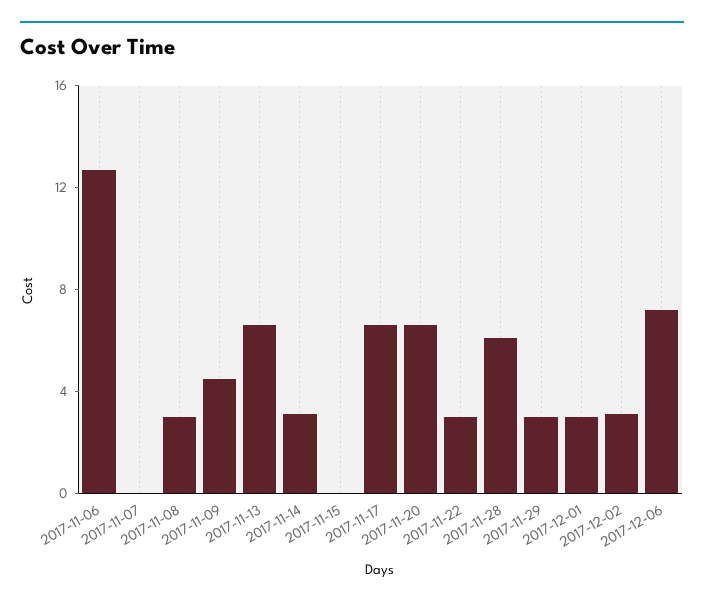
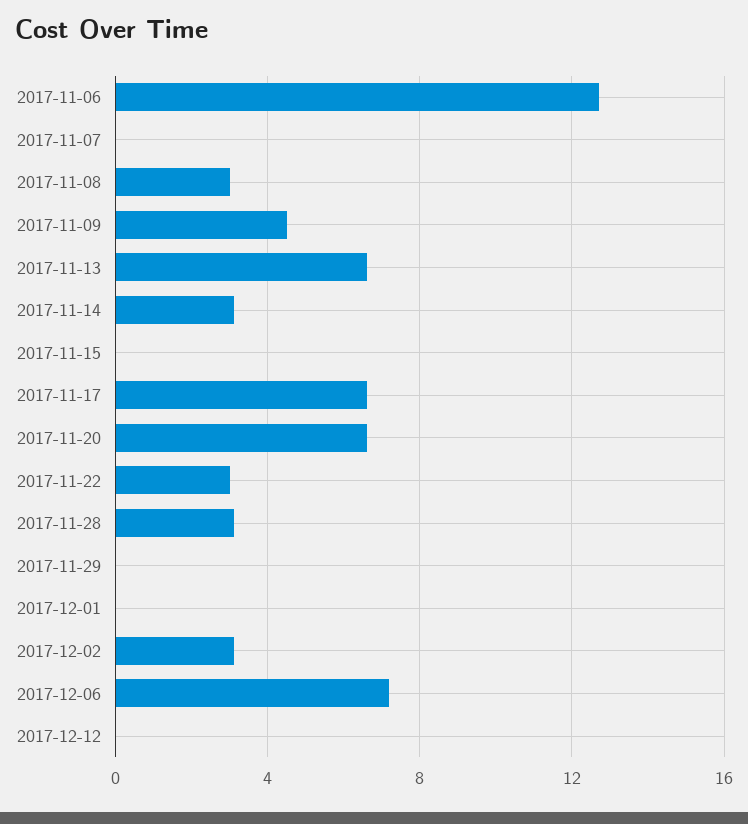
2017-11-28: 6 -> 3
2017-11-29: 3 -> 0
2017-12-01: 3 -> 0
2017-12-12: none -> 0

